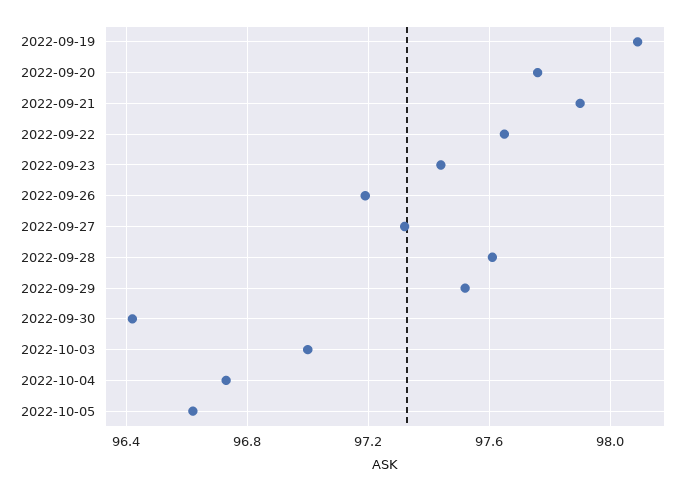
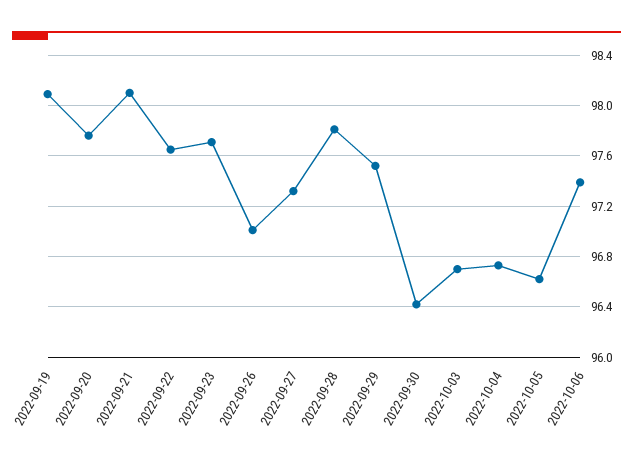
2022-09-21: 97.9 -> 98.1
2022-09-23: 97.45 -> 97.7
2022-09-26: 97.2 -> 97
2022-09-28: 97.6 -> 97.8
2022-10-03: 97 -> 96.7
2022-10-06: none -> 97.4

